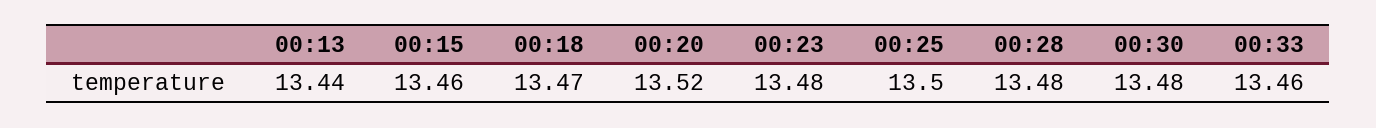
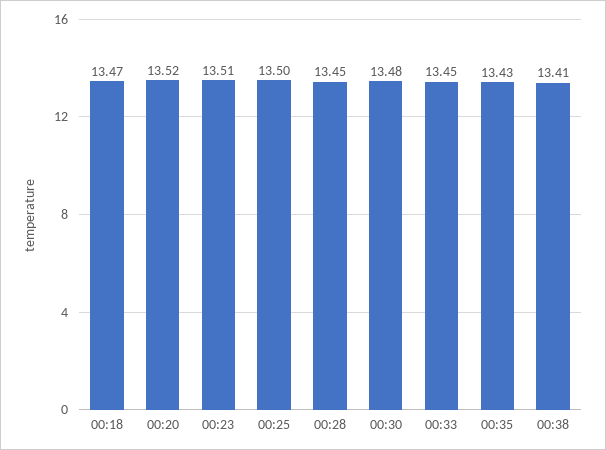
00:13: 13.44 -> none
00:15: 13.46 -> none
00:23: 13.48 -> 13.51
00:28: 13.48 -> 13.45
00:33: 13.46 -> 13.45
00:35: none -> 13.43
00:38: none -> 13.41

